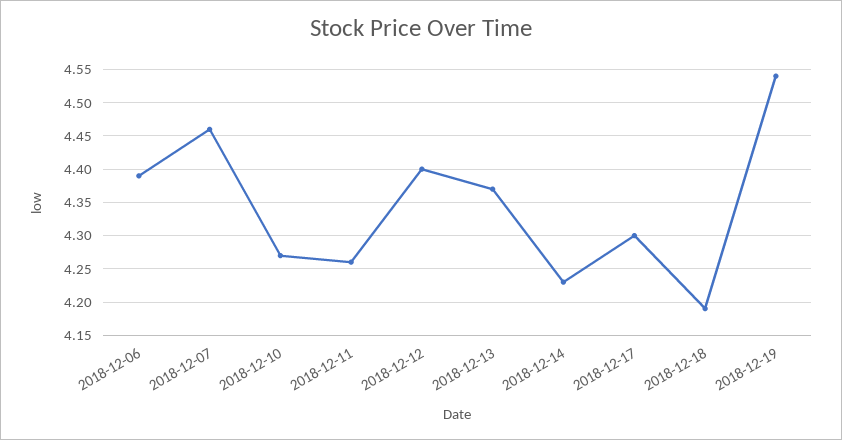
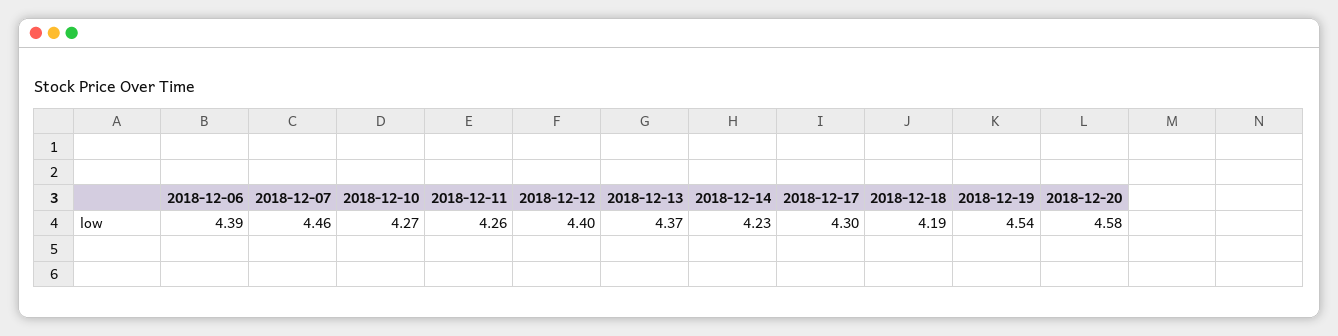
2018-12-20: none -> 4.58

